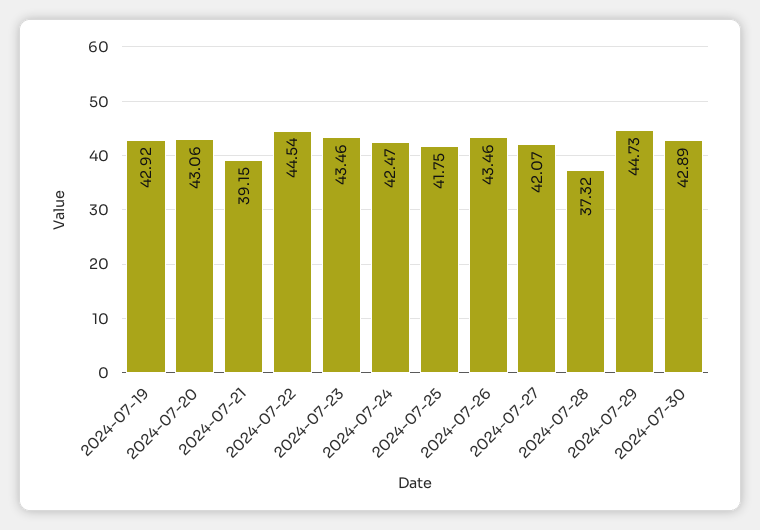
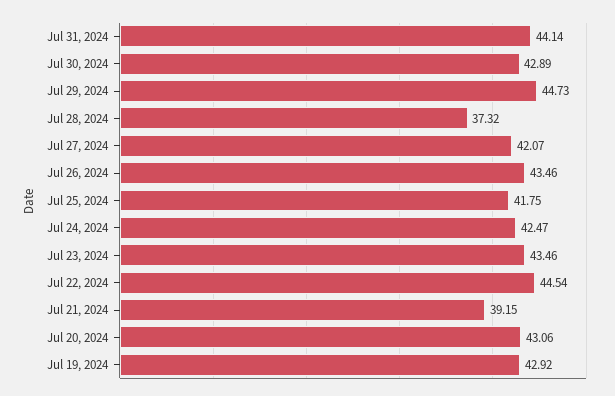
Jul 31, 2024: none -> 44.14

